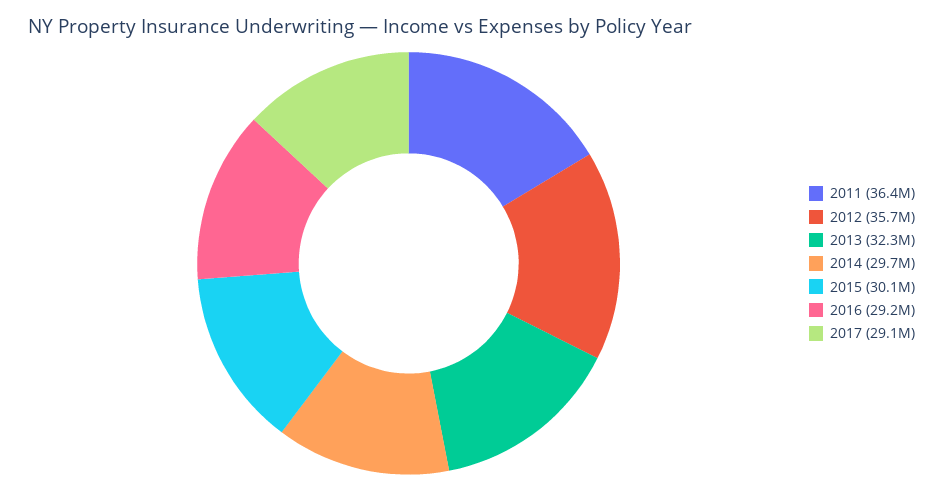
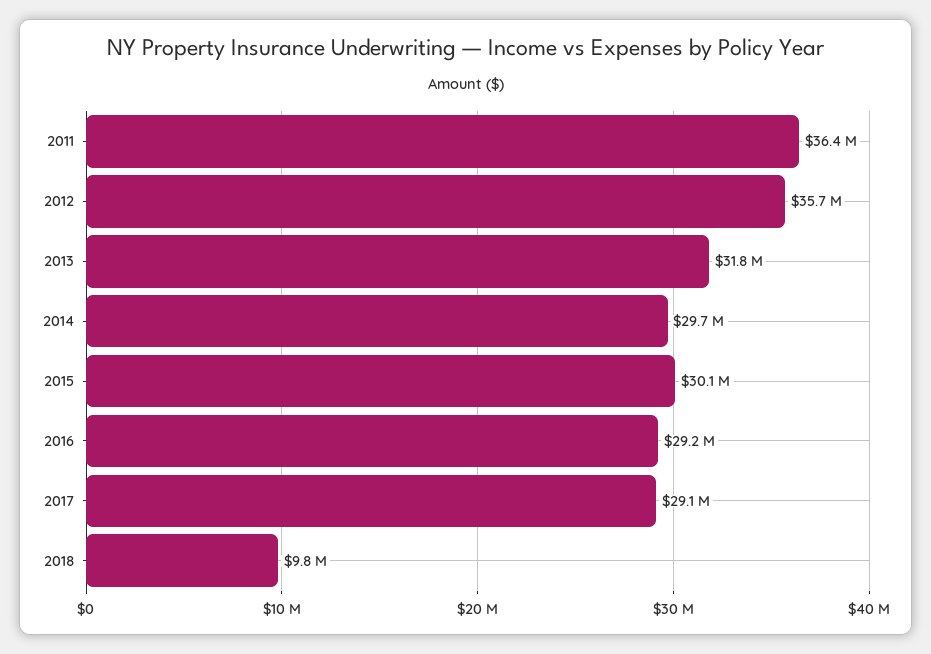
2013: 32300000 -> 31800000
2018: none -> 9800000

